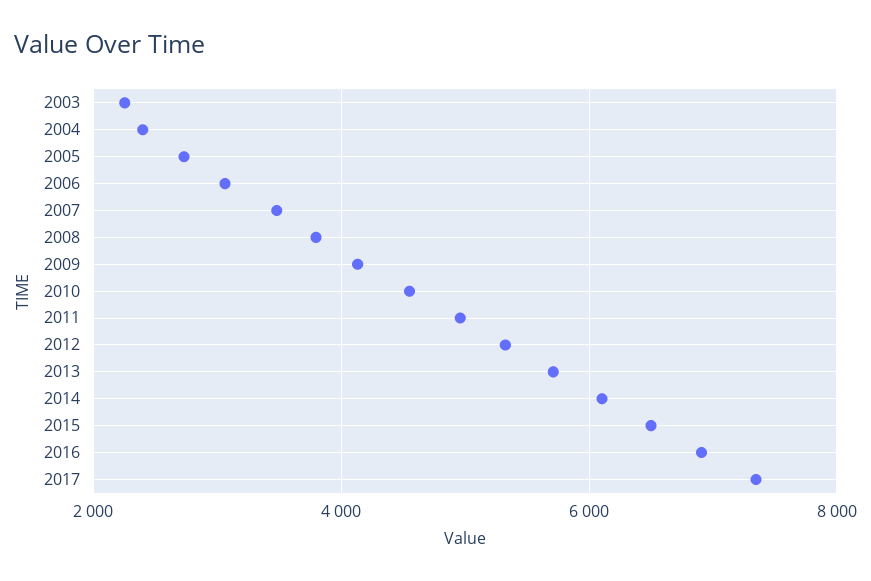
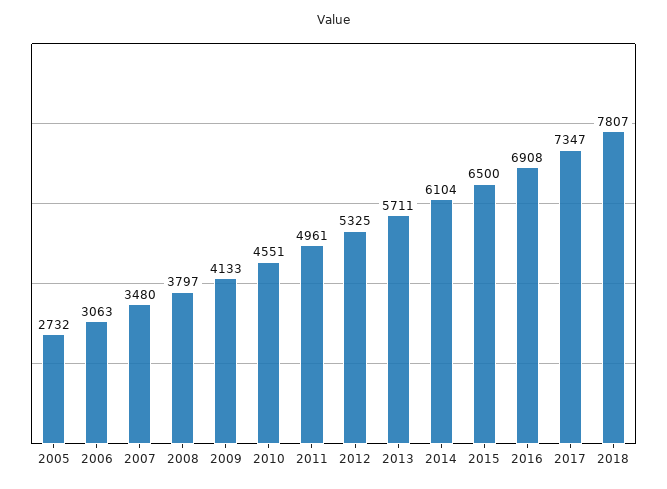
2003: 2200 -> none
2004: 2400 -> none
2018: none -> 7807

